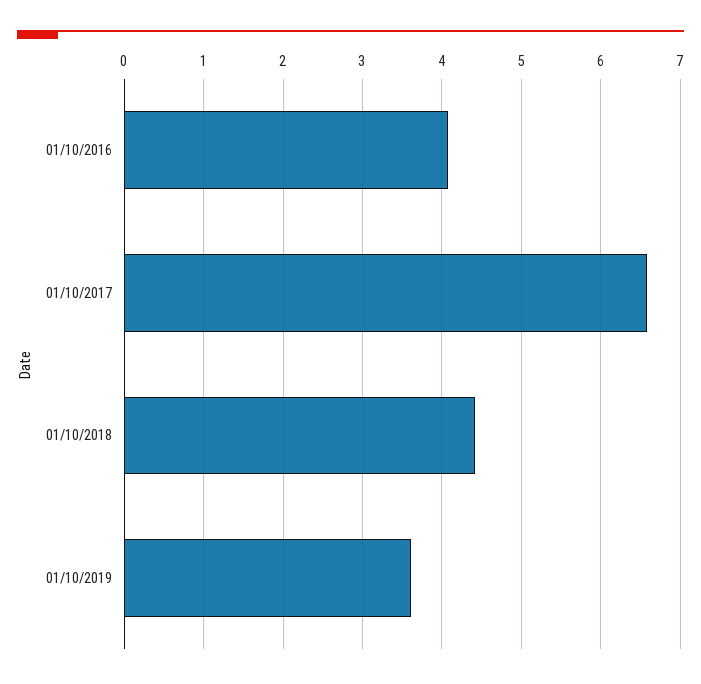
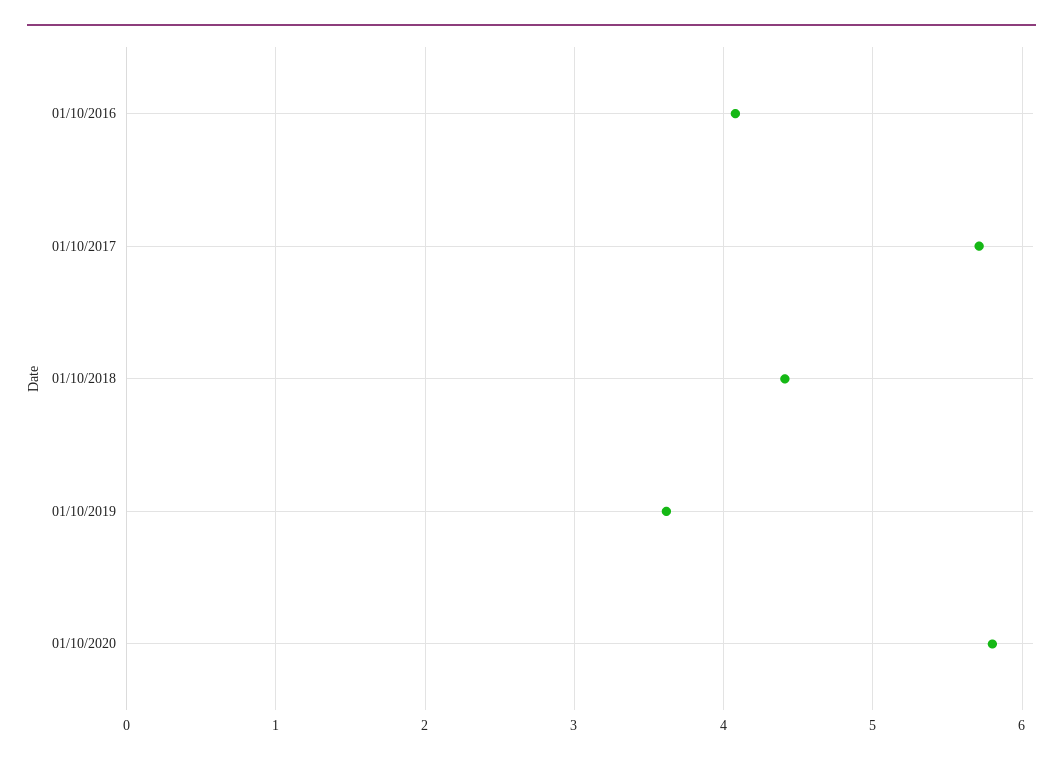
01/10/2017: 6.6 -> 5.7
01/10/2020: none -> 5.8

